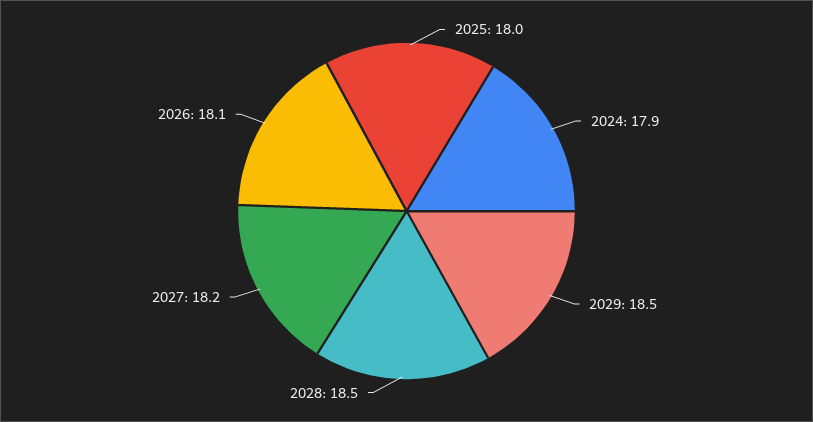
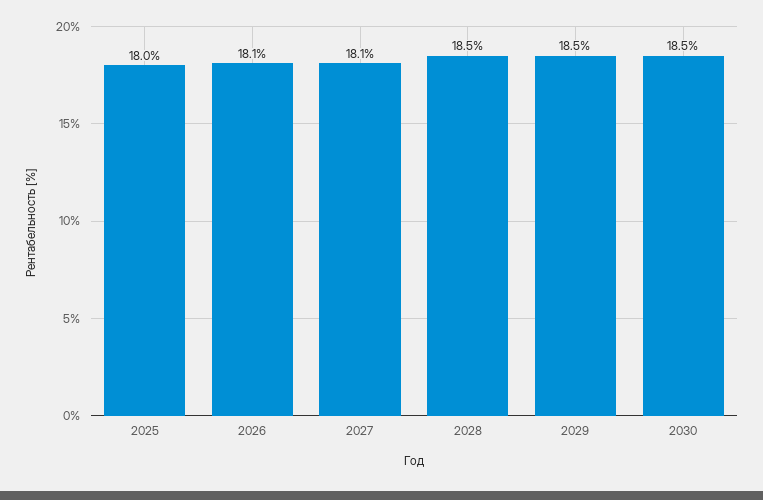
2024: 17.9 -> none
2027: 18.2 -> 18.1
2030: none -> 18.5

